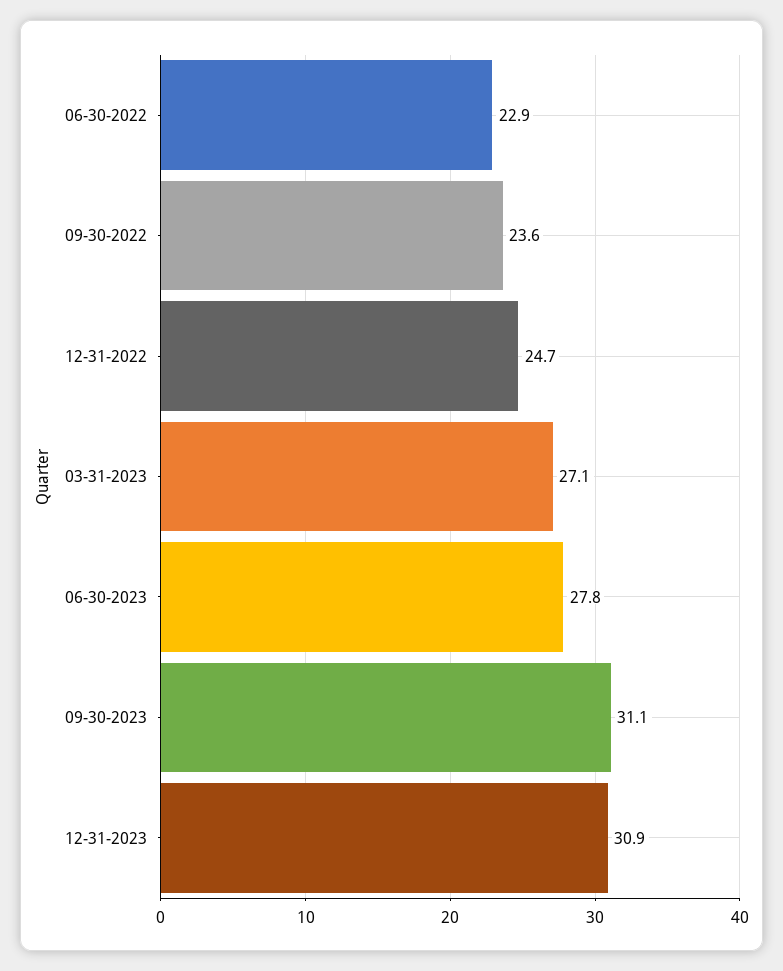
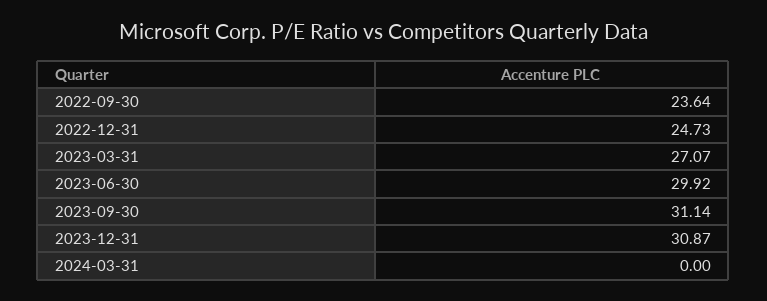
06-30-2022: 22.9 -> none
06-30-2023: 27.8 -> 29.92
2024-03-31: none -> 0

